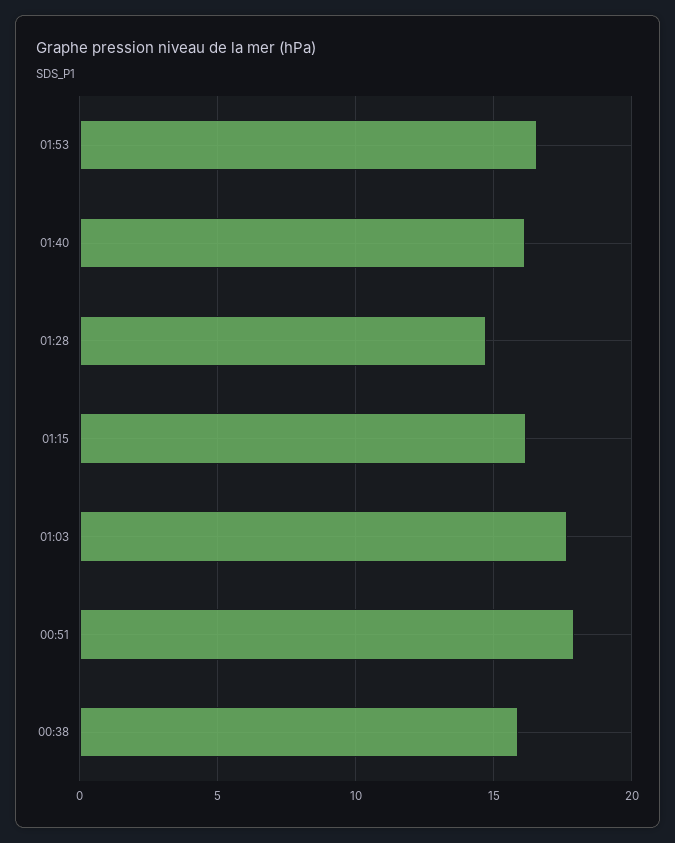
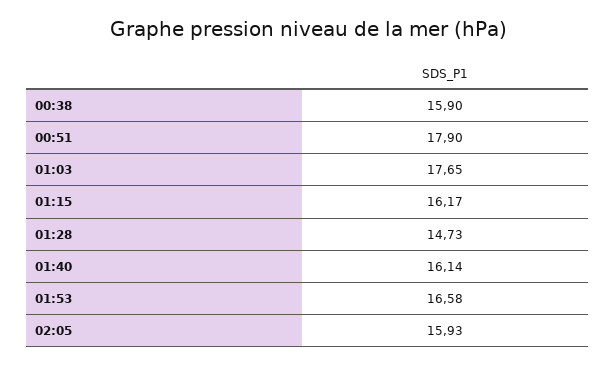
02:05: none -> 15.93

